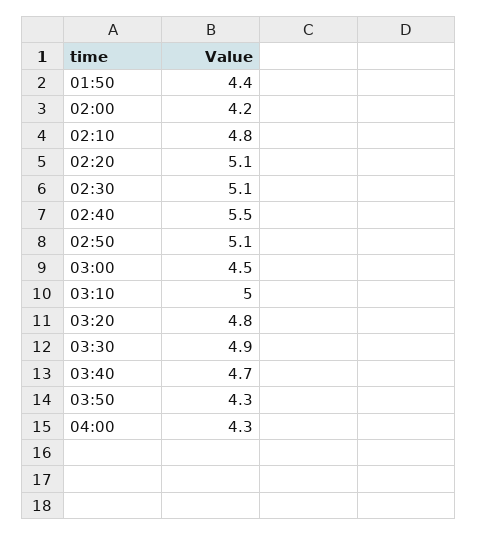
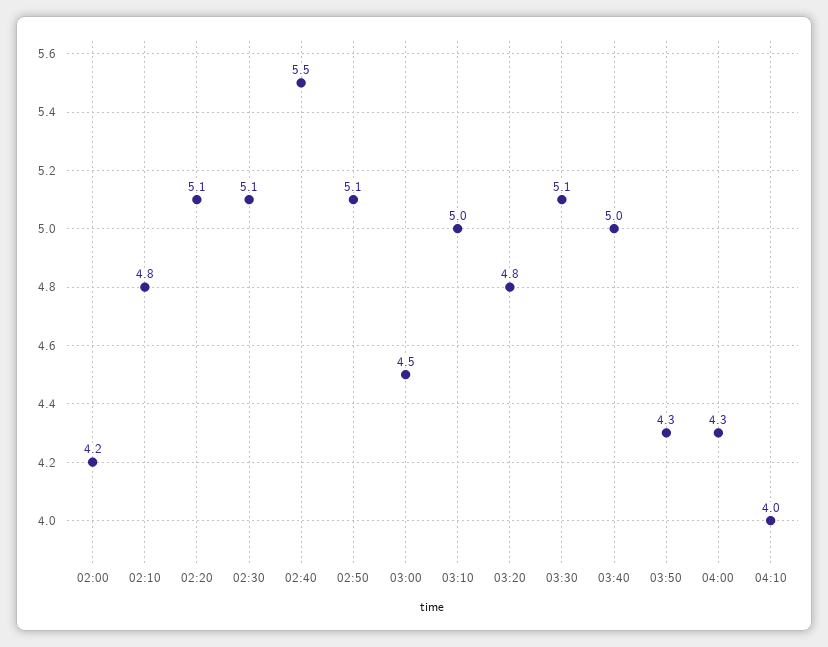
01:50: 4.4 -> none
03:30: 4.9 -> 5.1
03:40: 4.7 -> 5
04:10: none -> 4

